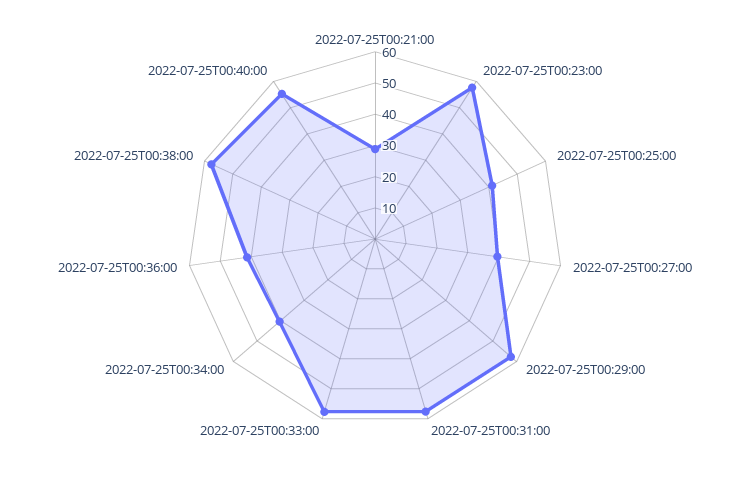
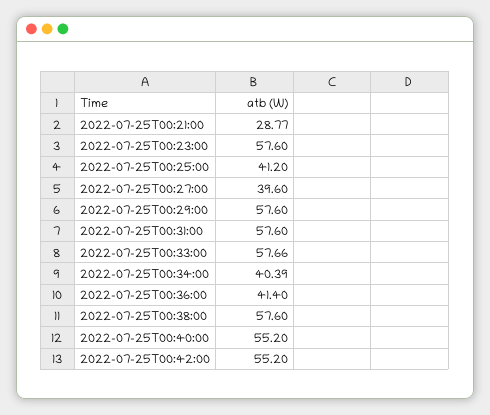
2022-07-25T00:42:00: none -> 55.2

